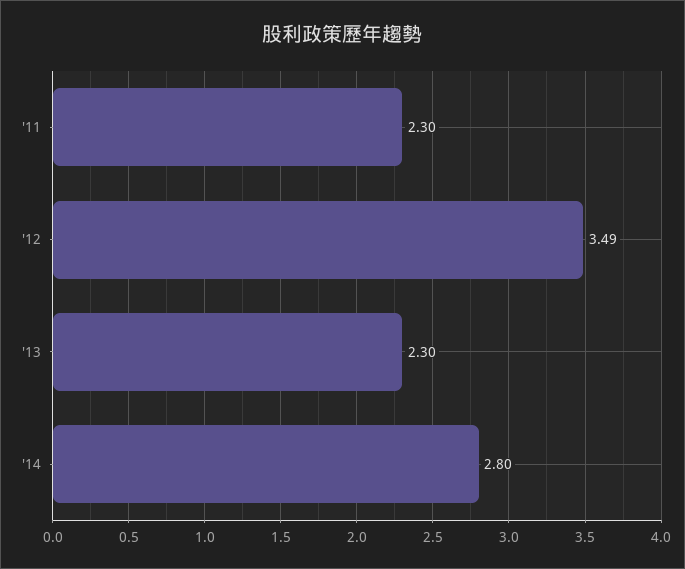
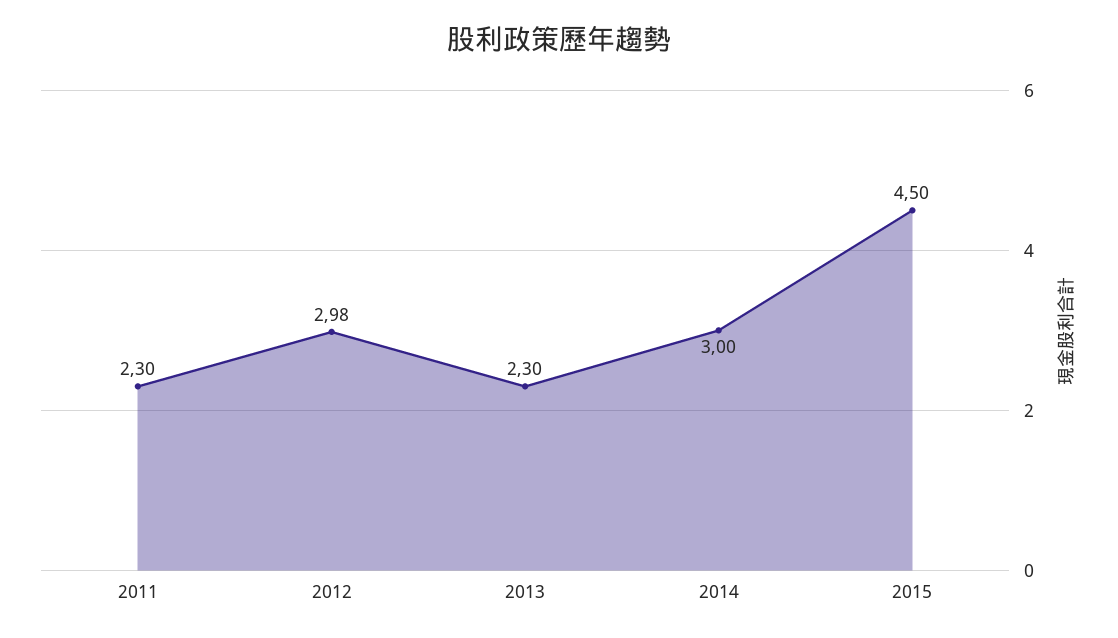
'12: 3.49 -> 2.98
'14: 2.8 -> 3
2015: none -> 4.5

